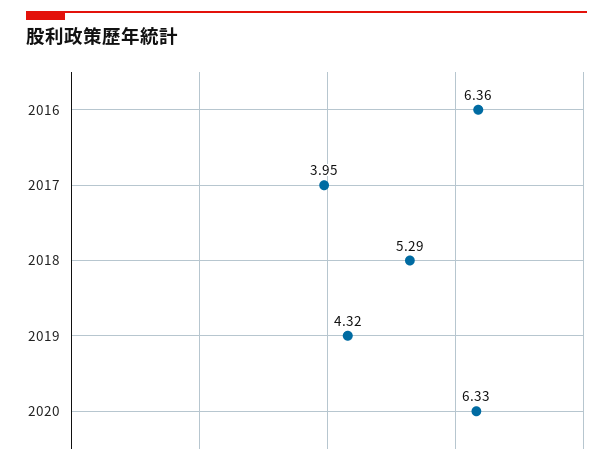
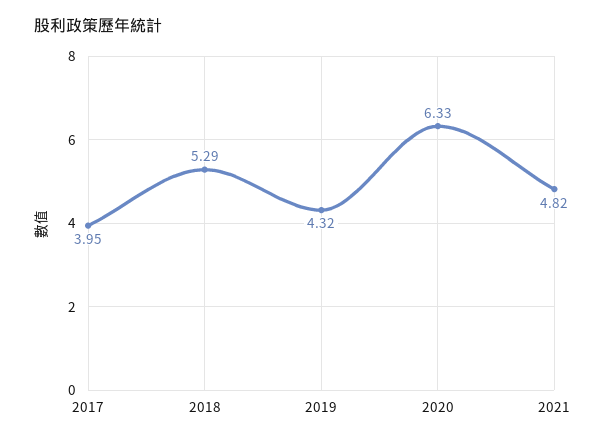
2016: 6.36 -> none
2021: none -> 4.82

